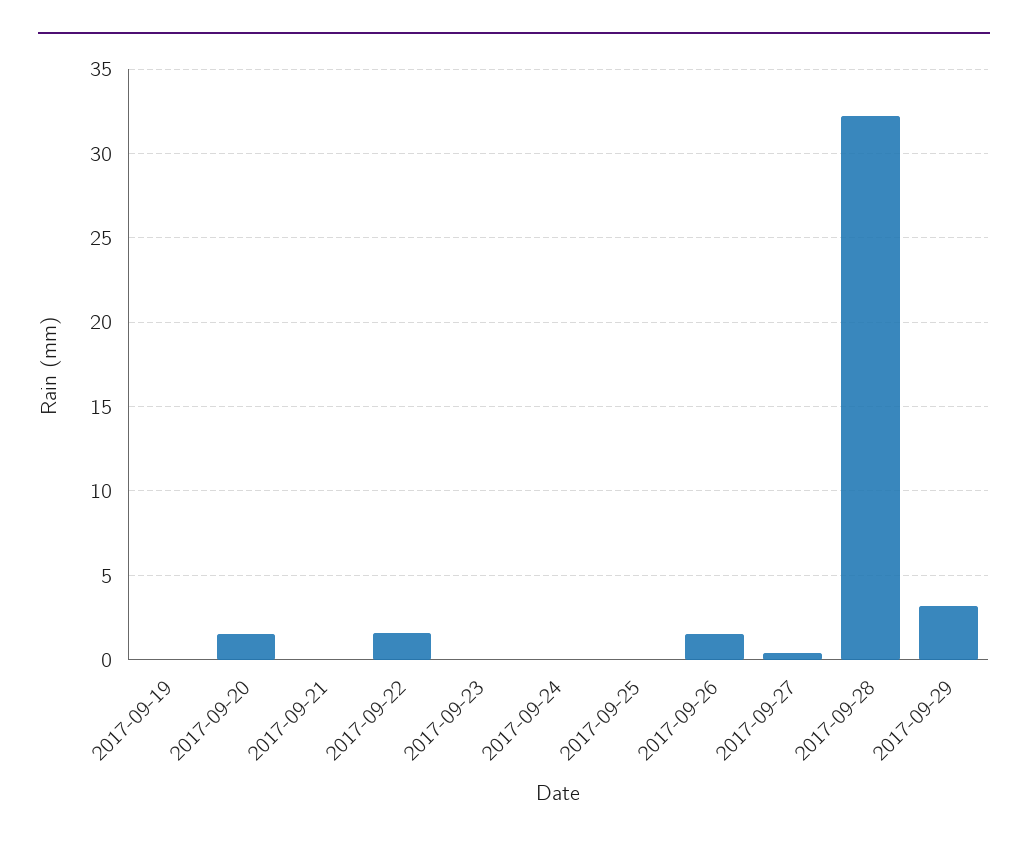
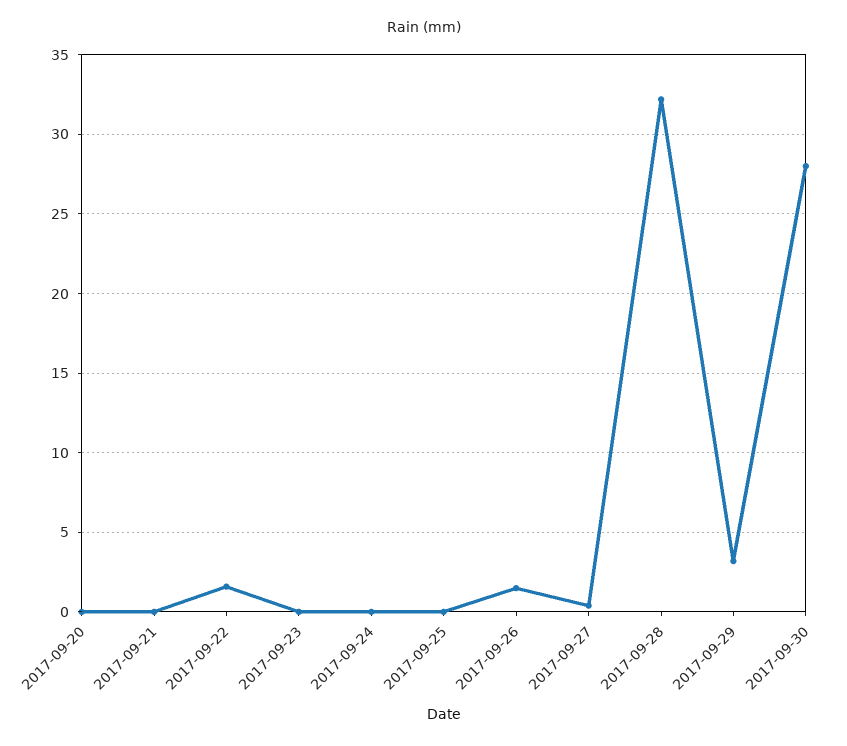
2017-09-19: 0 -> none
2017-09-20: 1.5 -> 0
2017-09-30: none -> 28

